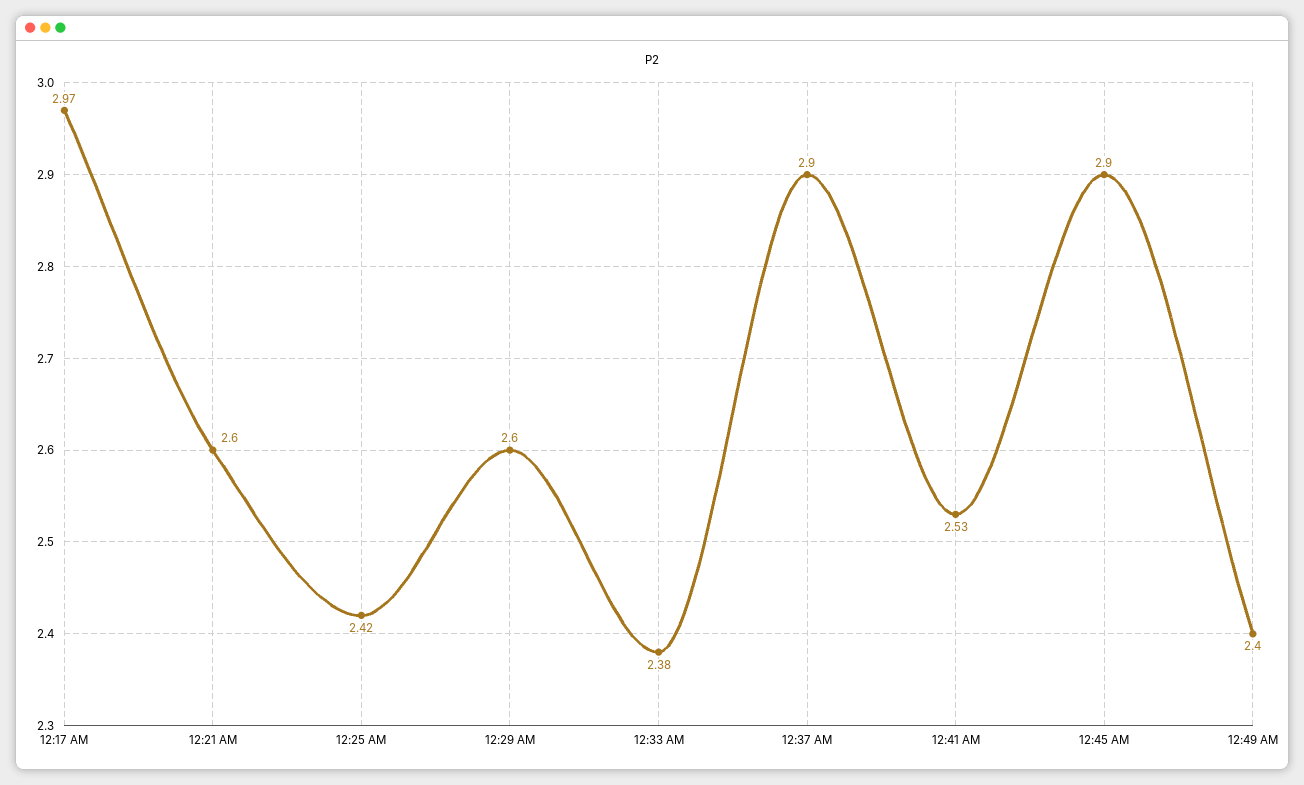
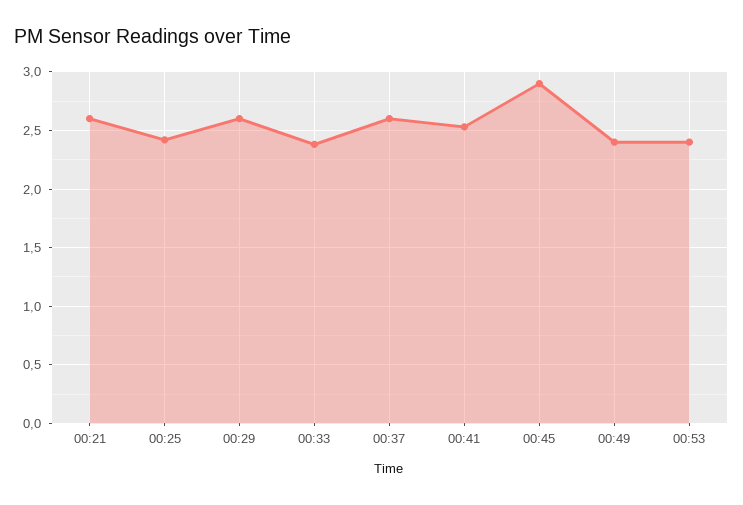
12:17 AM: 2.97 -> none
12:37 AM: 2.9 -> 2.6
00:53: none -> 2.4

